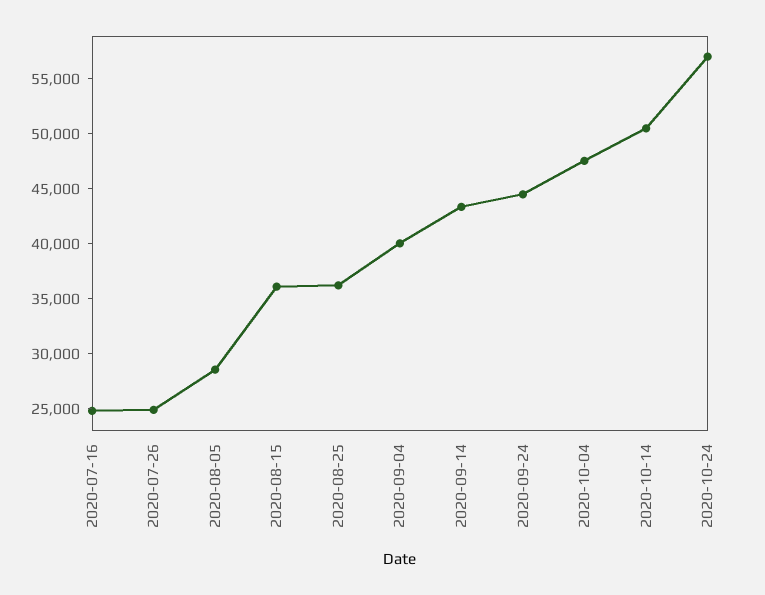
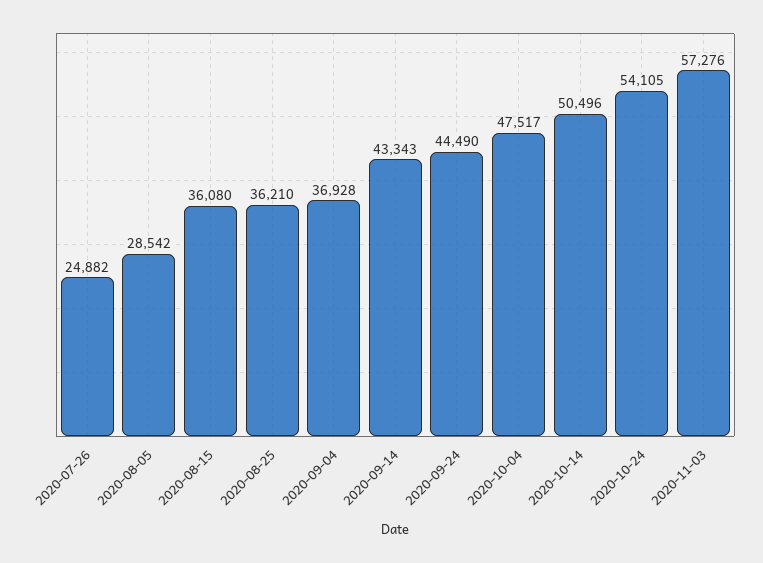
2020-07-16: 25000 -> none
2020-09-04: 40000 -> 36928
2020-10-24: 57000 -> 54105
2020-11-03: none -> 57276

